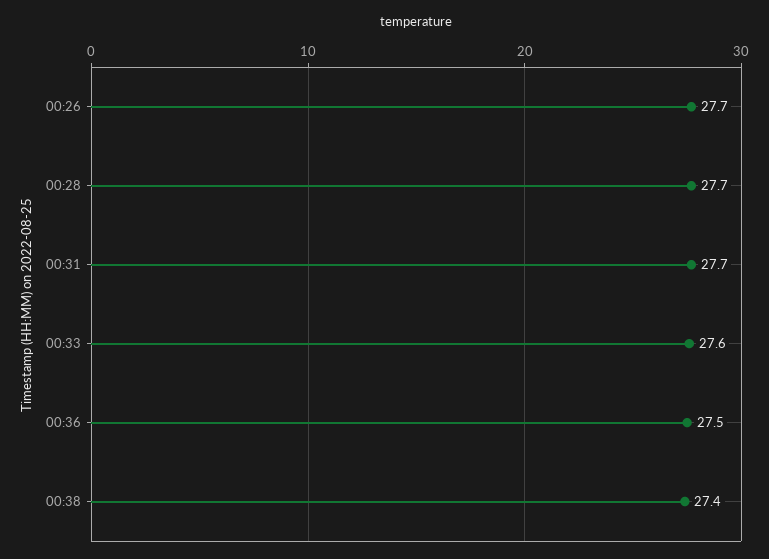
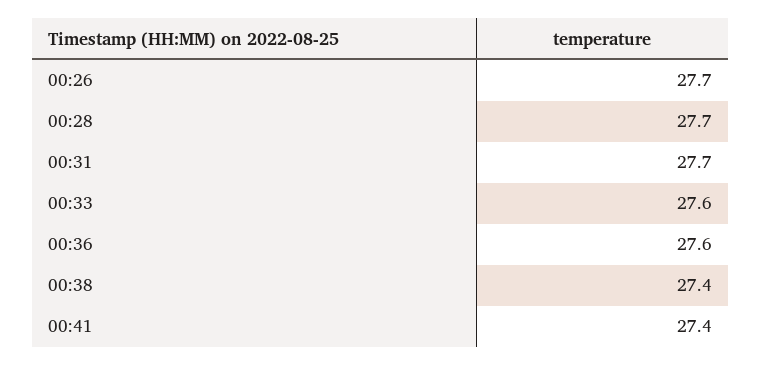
00:36: 27.5 -> 27.6
00:41: none -> 27.4

